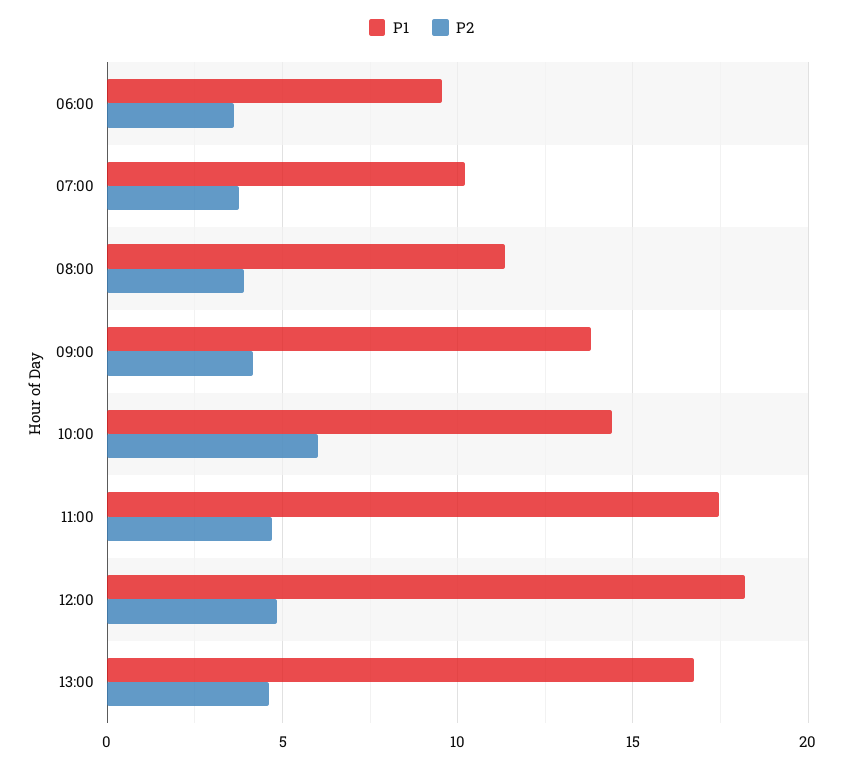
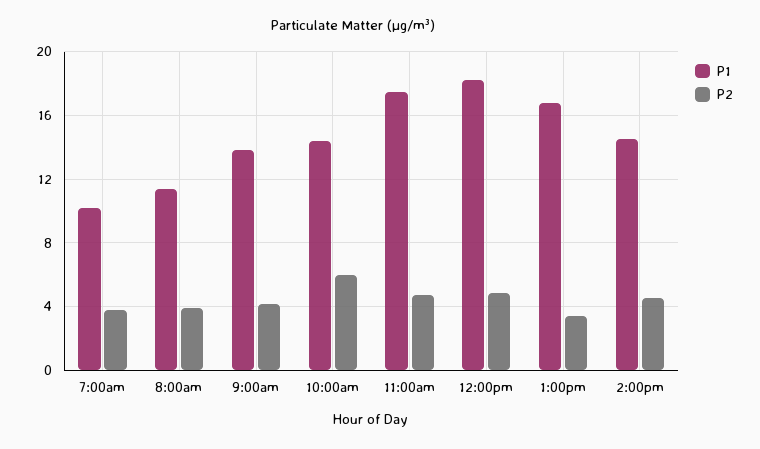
P1, 06:00: 9.5 -> none
P2, 06:00: 3.5 -> none
P2, 13:00: 4.5 -> 3.5
P1, 2:00pm: none -> 14.5
P2, 2:00pm: none -> 4.5

